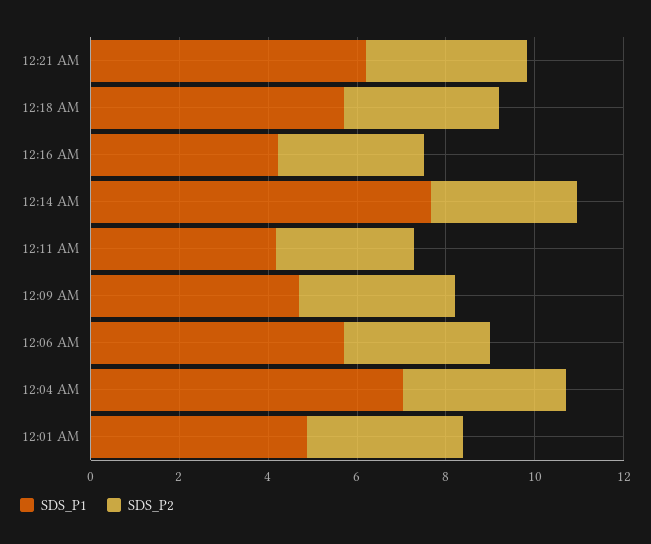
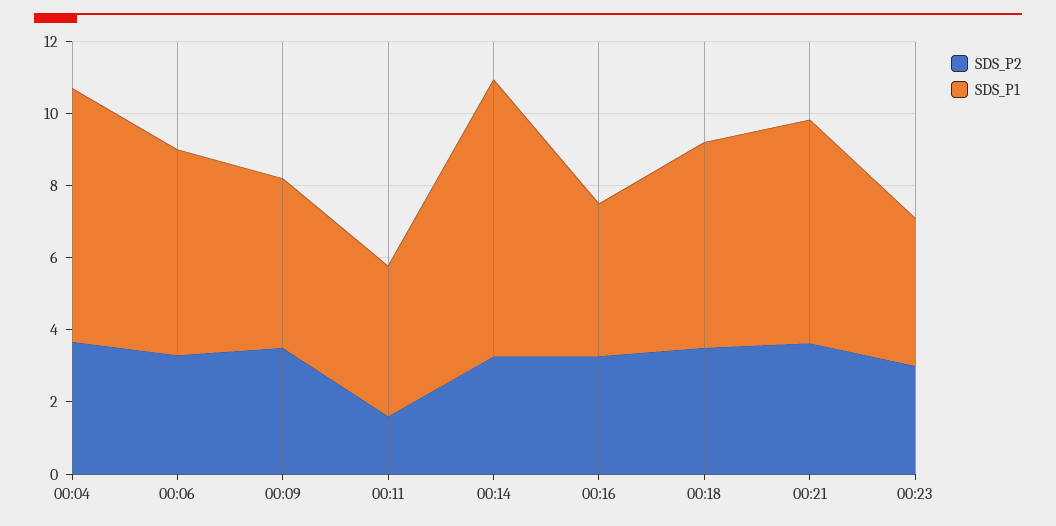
SDS_P2, 12:11 AM: 3 -> 1.5
SDS_P1, 12:01 AM: 5 -> none
SDS_P2, 12:01 AM: 3.5 -> none
SDS_P2, 00:23: none -> 3
SDS_P1, 00:23: none -> 4

